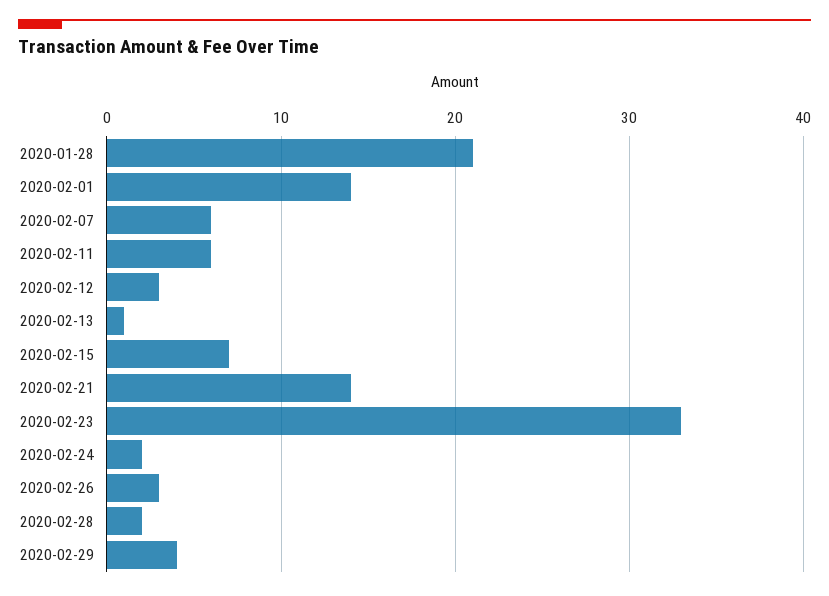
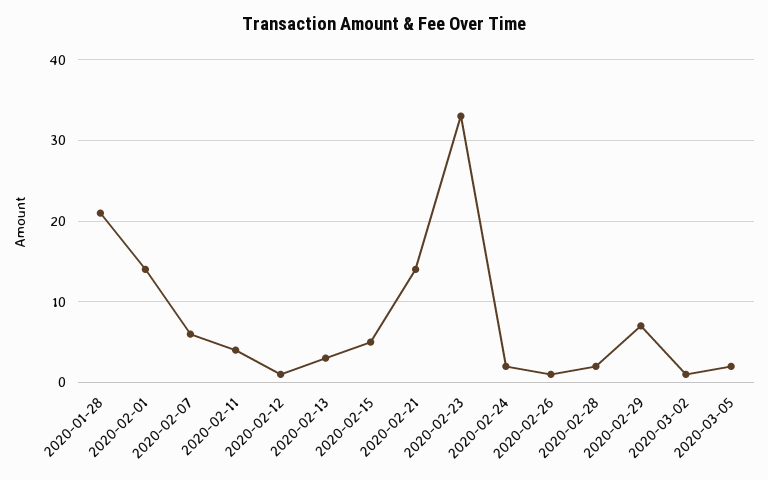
2020-02-11: 6 -> 4
2020-02-12: 3 -> 1
2020-02-13: 1 -> 3
2020-02-15: 7 -> 5
2020-02-26: 3 -> 1
2020-02-29: 4 -> 7
2020-03-02: none -> 1
2020-03-05: none -> 2

